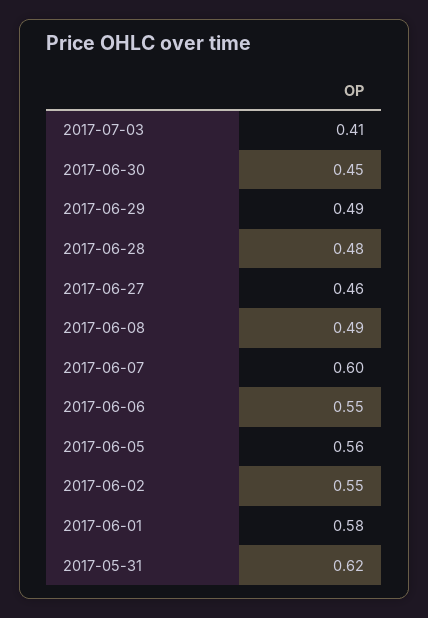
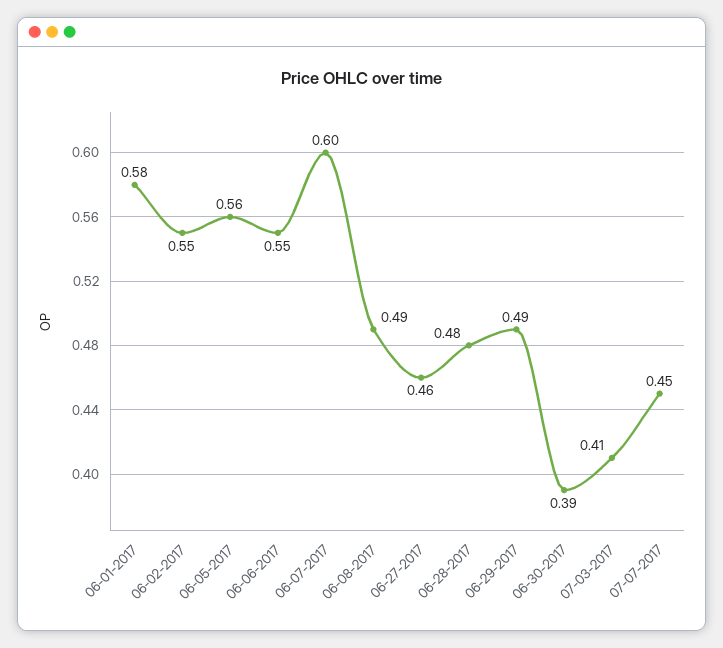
2017-06-30: 0.45 -> 0.39
2017-05-31: 0.62 -> none
07-07-2017: none -> 0.45

